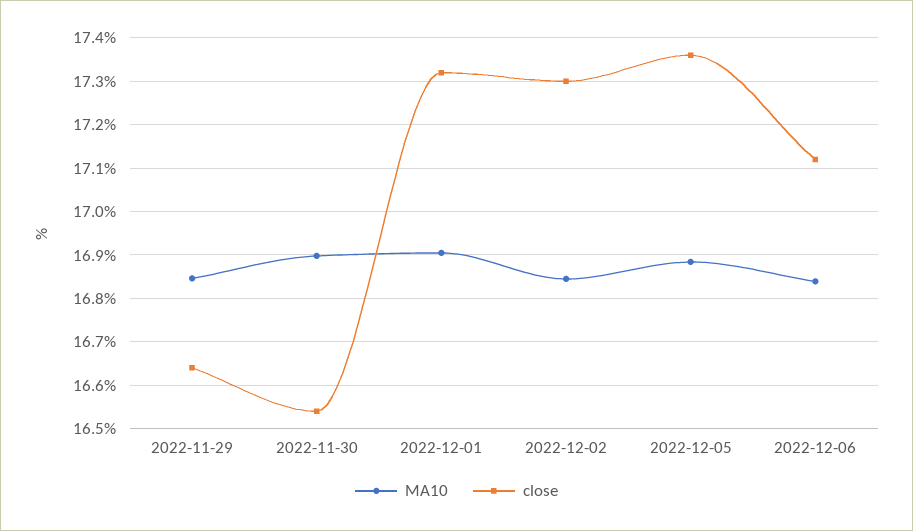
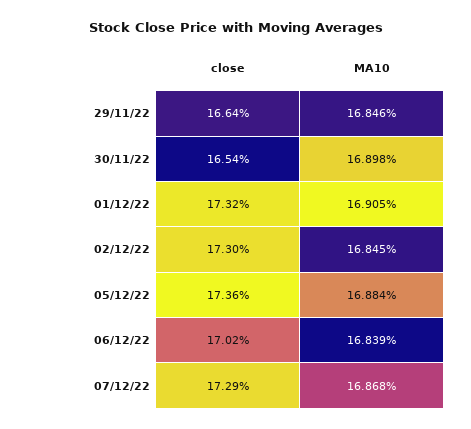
close, 2022-12-06: 17.12 -> 17.02
close, 07/12/22: none -> 17.29
MA10, 07/12/22: none -> 16.868

